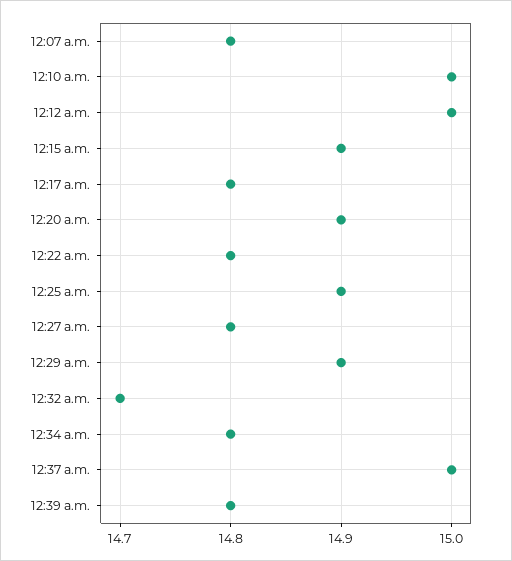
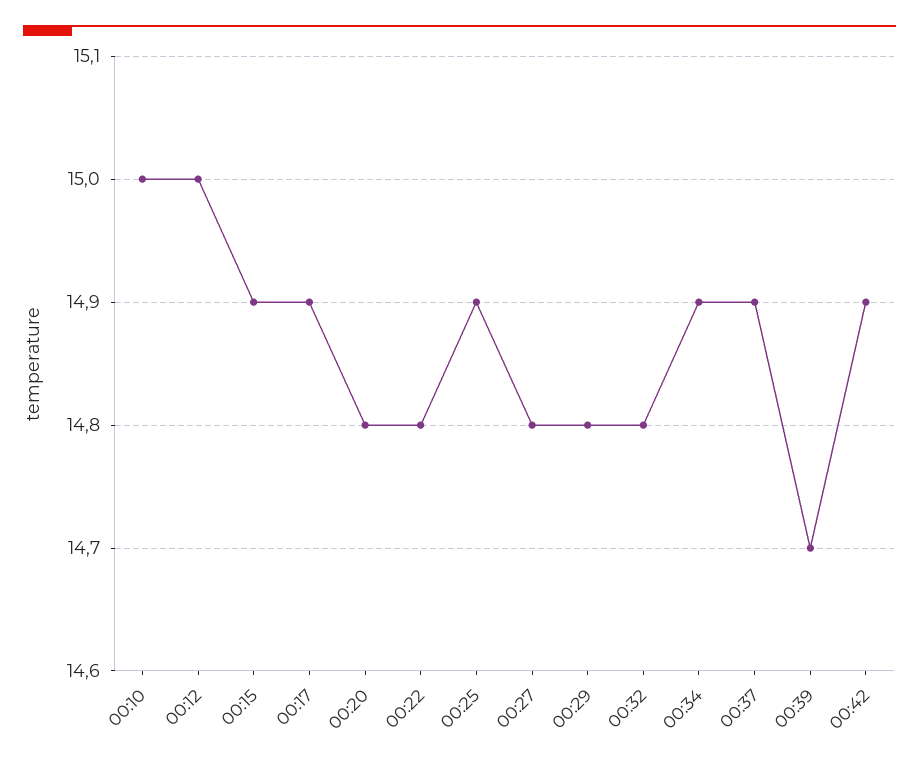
12:07 a.m.: 14.8 -> none
12:17 a.m.: 14.8 -> 14.9
12:20 a.m.: 14.9 -> 14.8
12:29 a.m.: 14.9 -> 14.8
12:32 a.m.: 14.7 -> 14.8
12:34 a.m.: 14.8 -> 14.9
12:37 a.m.: 15 -> 14.9
12:39 a.m.: 14.8 -> 14.7
00:42: none -> 14.9

